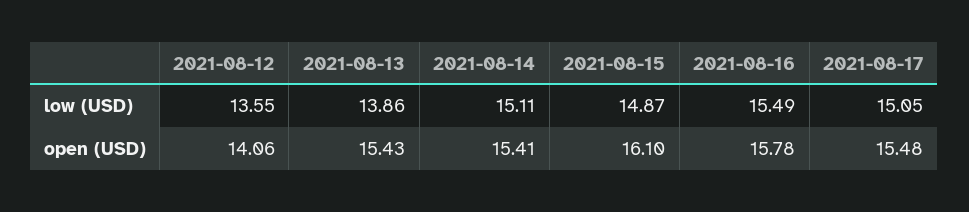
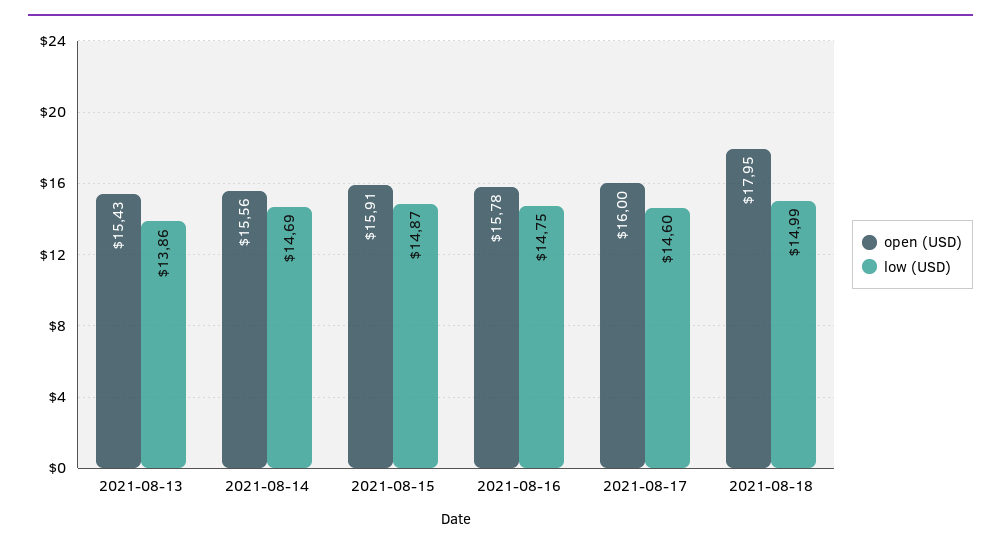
low (USD), 2021-08-12: 13.55 -> none
low (USD), 2021-08-14: 15.11 -> 14.69
low (USD), 2021-08-16: 15.49 -> 14.75
low (USD), 2021-08-17: 15.05 -> 14.6
open (USD), 2021-08-12: 14.06 -> none
open (USD), 2021-08-14: 15.41 -> 15.56
open (USD), 2021-08-15: 16.1 -> 15.91
open (USD), 2021-08-17: 15.48 -> 16
open (USD), 2021-08-18: none -> 17.95
low (USD), 2021-08-18: none -> 14.99

